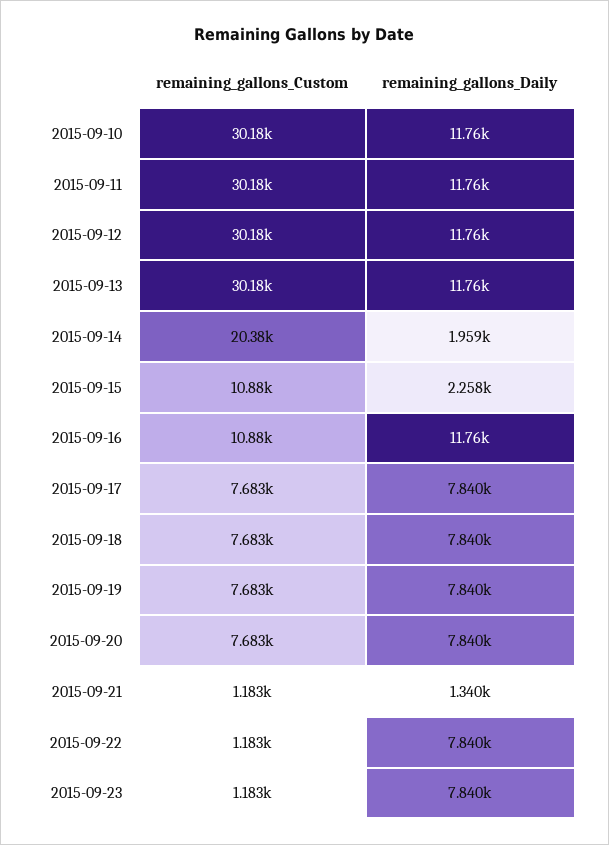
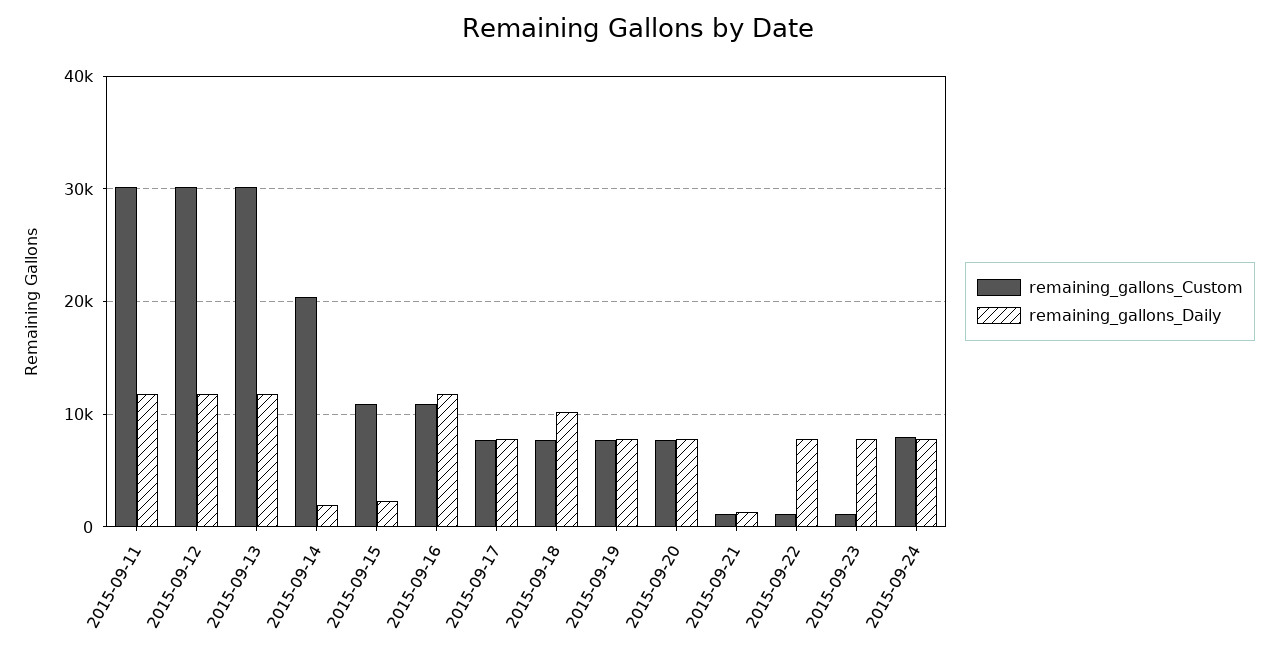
remaining_gallons_Custom, 2015-09-10: 30180 -> none
remaining_gallons_Daily, 2015-09-10: 11760 -> none
remaining_gallons_Daily, 2015-09-18: 7840 -> 10000
remaining_gallons_Custom, 2015-09-24: none -> 8000
remaining_gallons_Daily, 2015-09-24: none -> 8000

